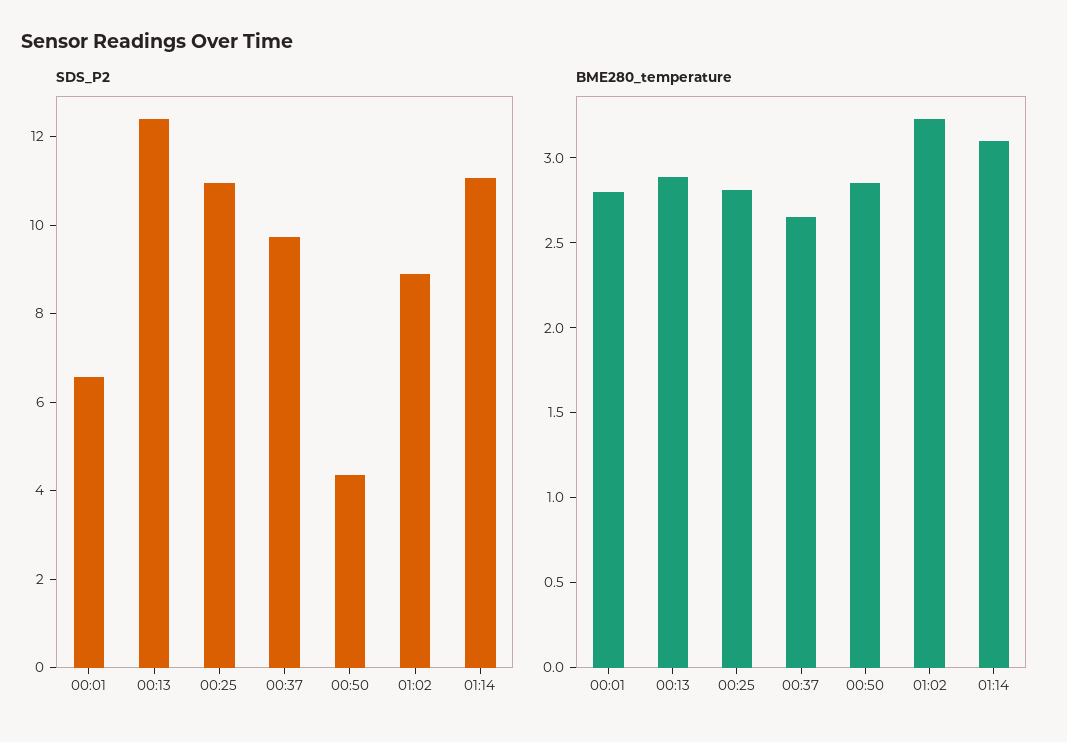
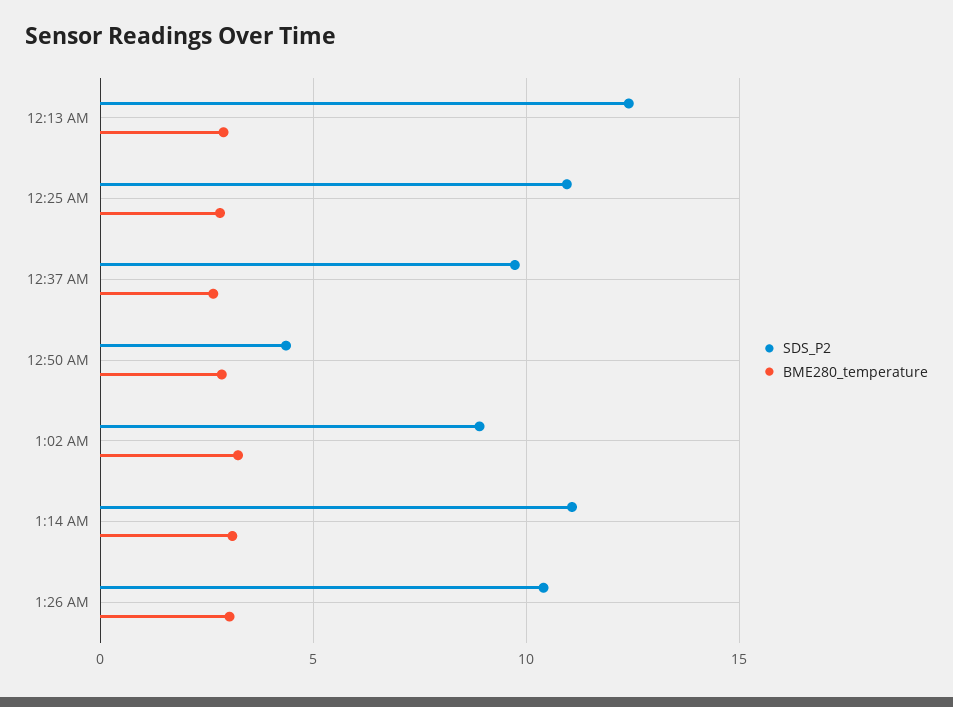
SDS_P2, 00:01: 6.5 -> none
BME280_temperature, 00:01: 2.8 -> none
SDS_P2, 1:26 AM: none -> 10.5
BME280_temperature, 1:26 AM: none -> 3

